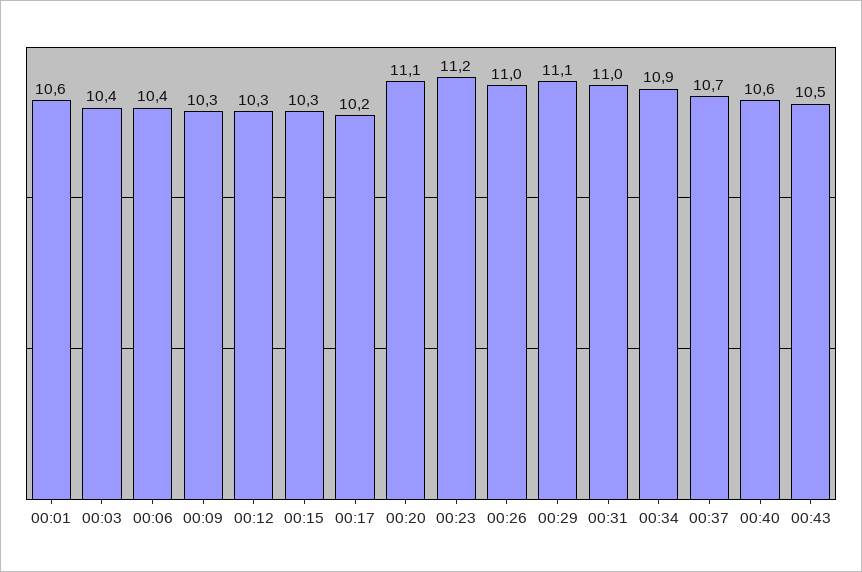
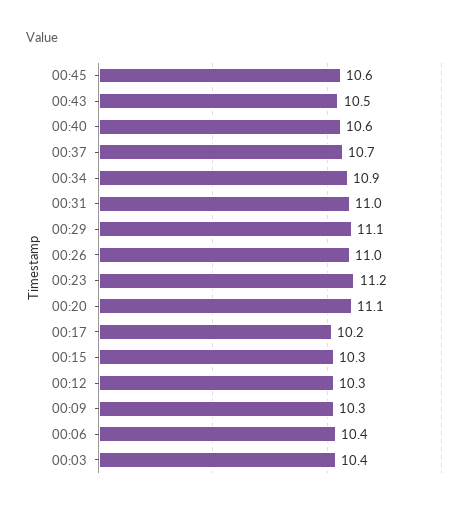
00:01: 10.6 -> none
00:45: none -> 10.6

